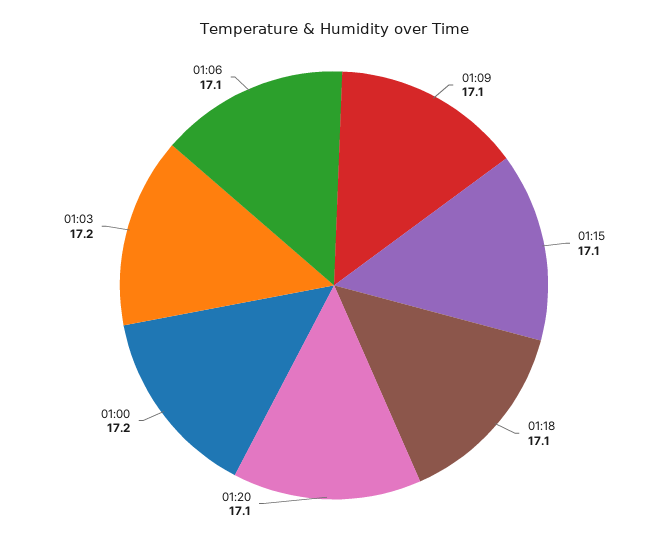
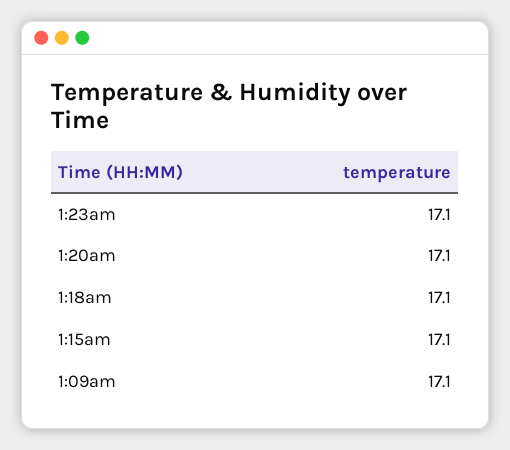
01:00: 17.2 -> none
01:03: 17.2 -> none
01:06: 17.1 -> none
1:23am: none -> 17.1

